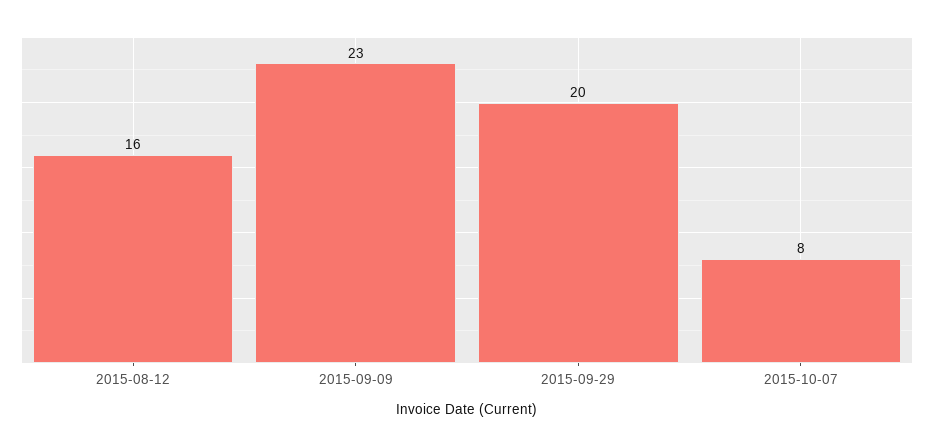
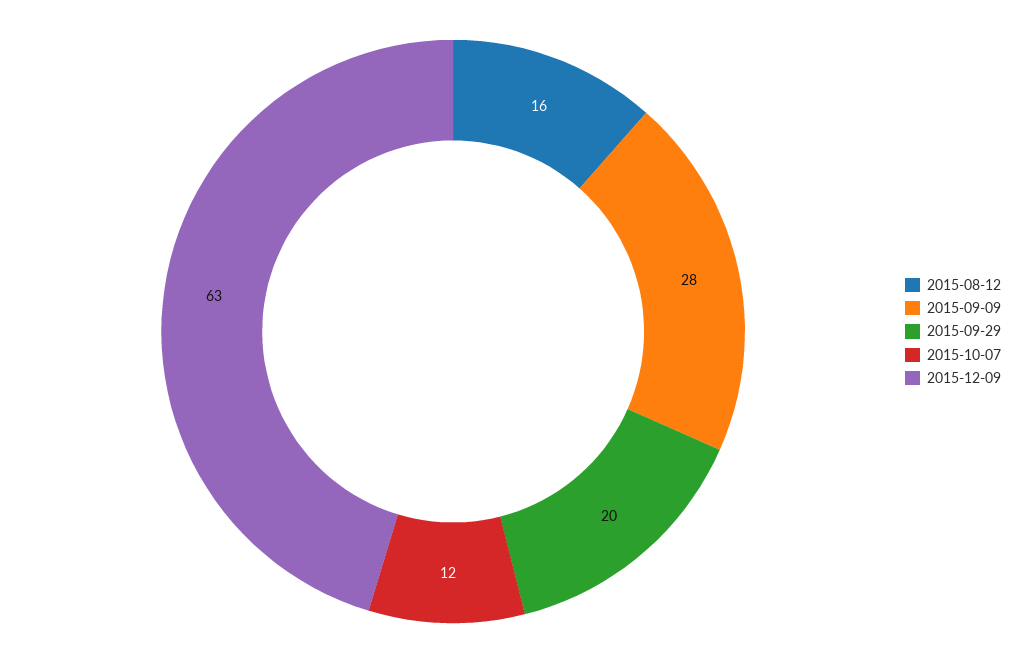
2015-09-09: 23 -> 28
2015-10-07: 8 -> 12
2015-12-09: none -> 63

